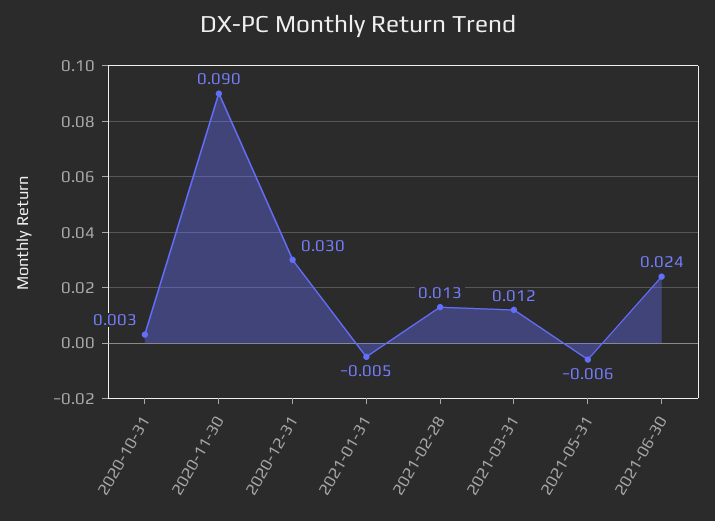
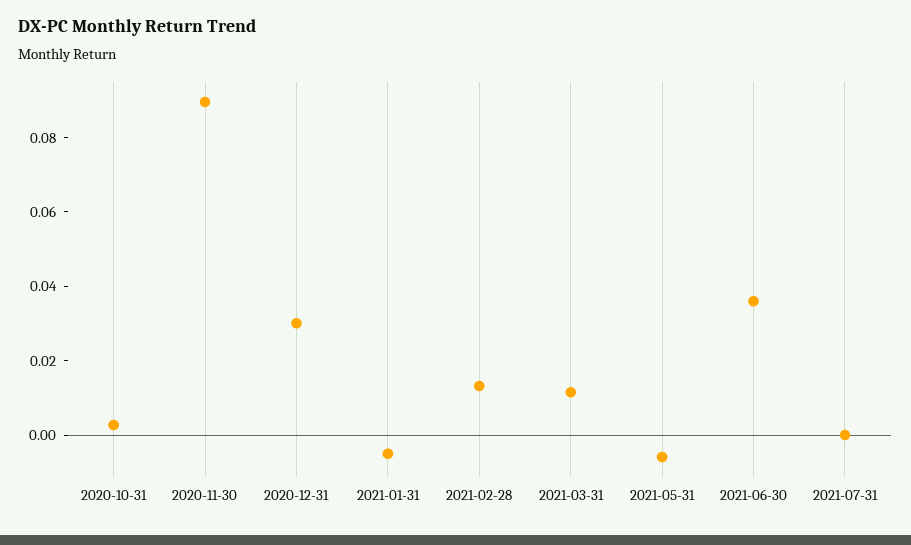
2021-06-30: 0.024 -> 0.035
2021-07-31: none -> 0

